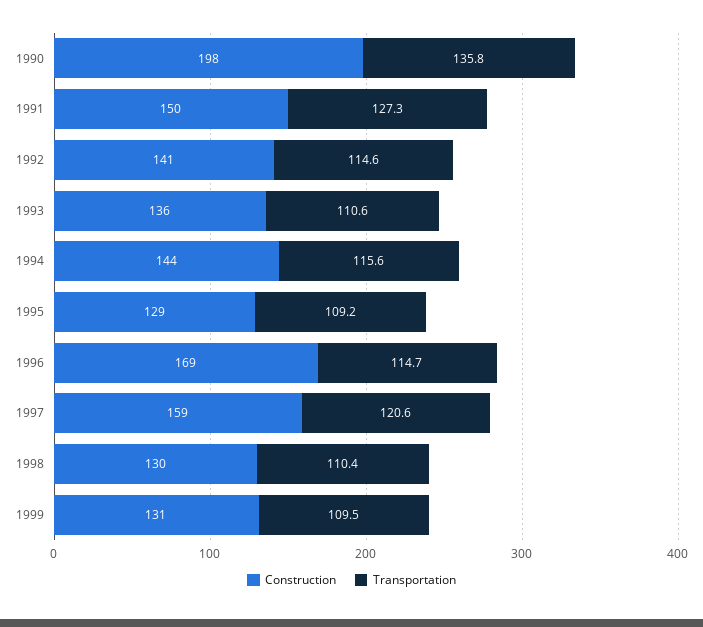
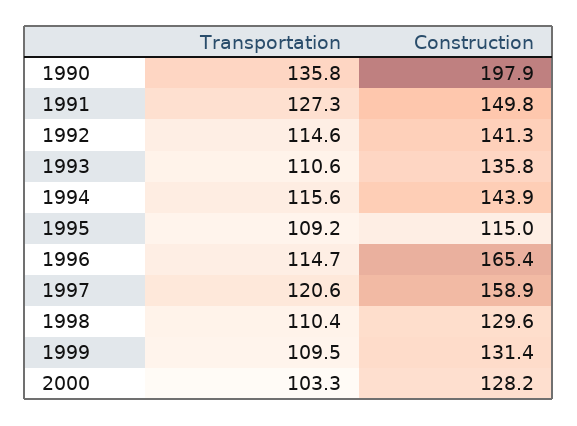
Construction, 1995: 129 -> 115
Construction, 1996: 169 -> 165.4
Transportation, 2000: none -> 103.3
Construction, 2000: none -> 128.2

